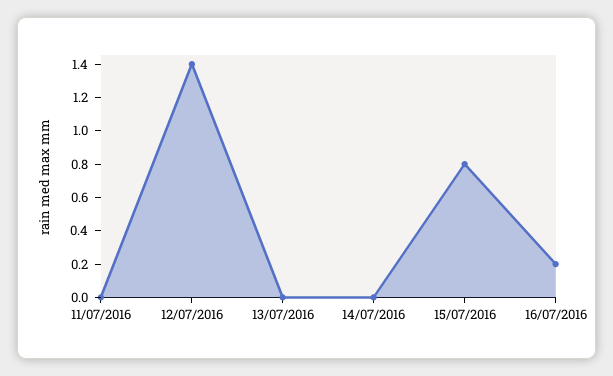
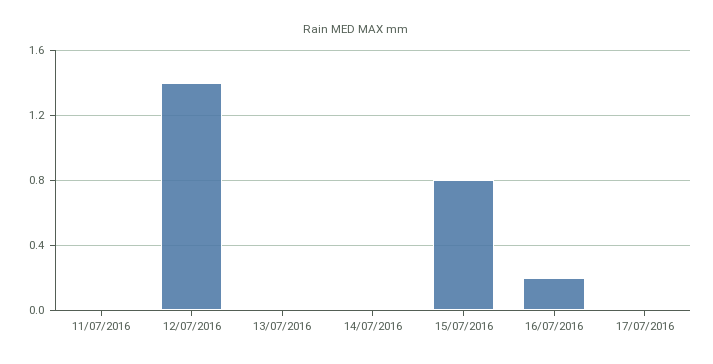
17/07/2016: none -> 0

